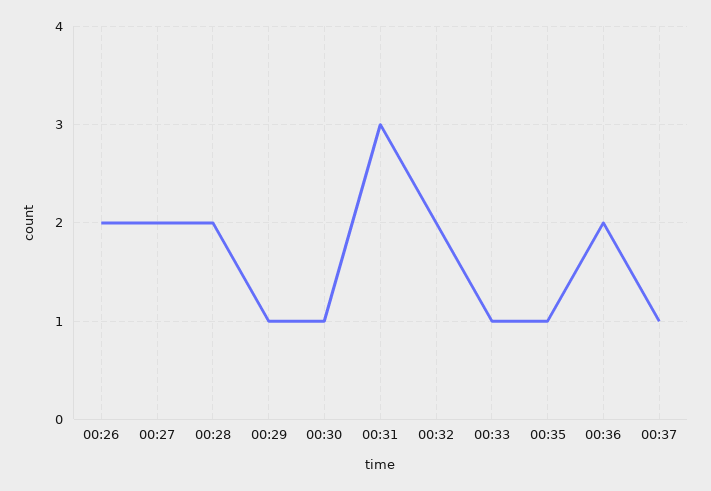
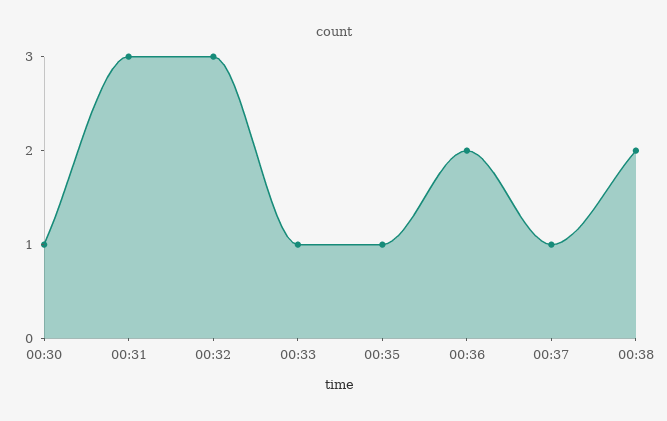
00:26: 2 -> none
00:27: 2 -> none
00:28: 2 -> none
00:29: 1 -> none
00:32: 2 -> 3
00:38: none -> 2

